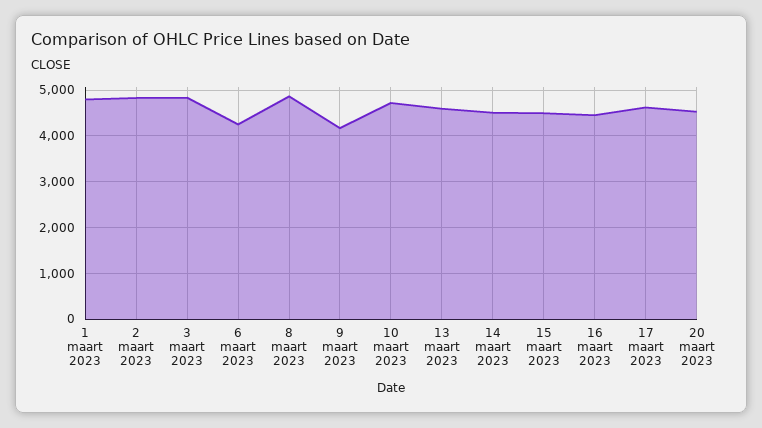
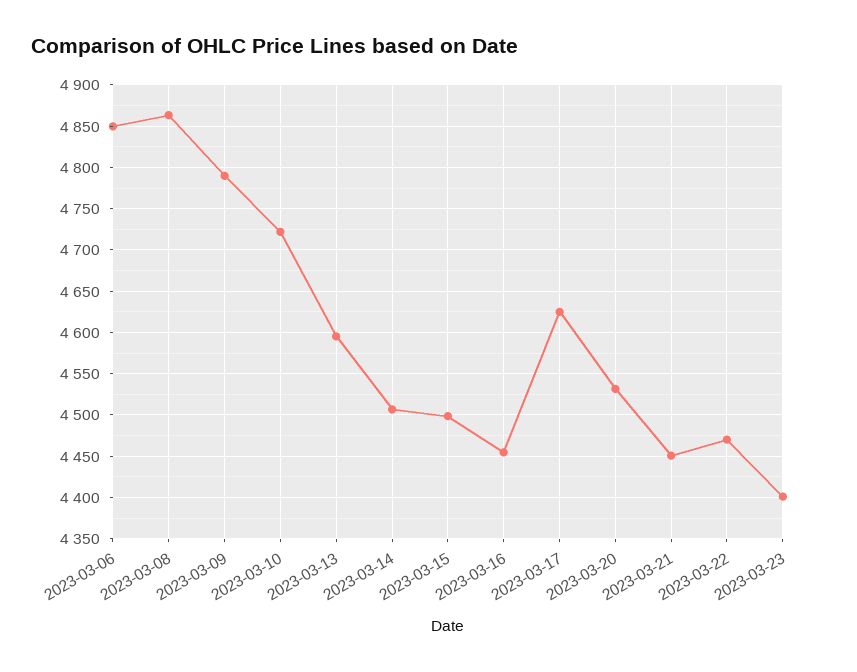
1 maart 2023: 4800 -> none
2 maart 2023: 4800 -> none
3 maart 2023: 4800 -> none
6 maart 2023: 4200 -> 4850
9 maart 2023: 4200 -> 4790
2023-03-21: none -> 4450
2023-03-22: none -> 4470
2023-03-23: none -> 4400

